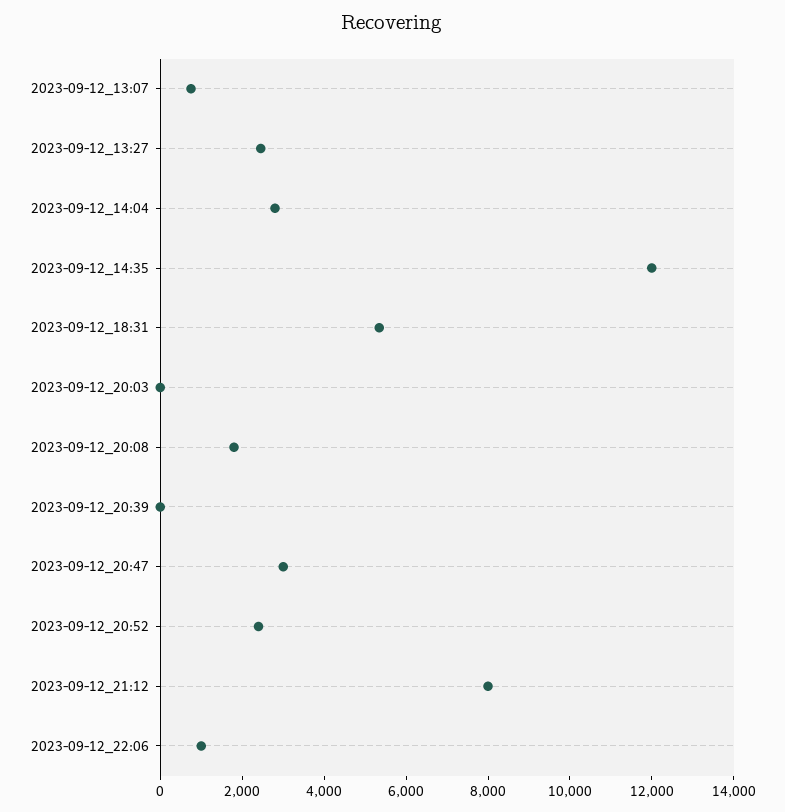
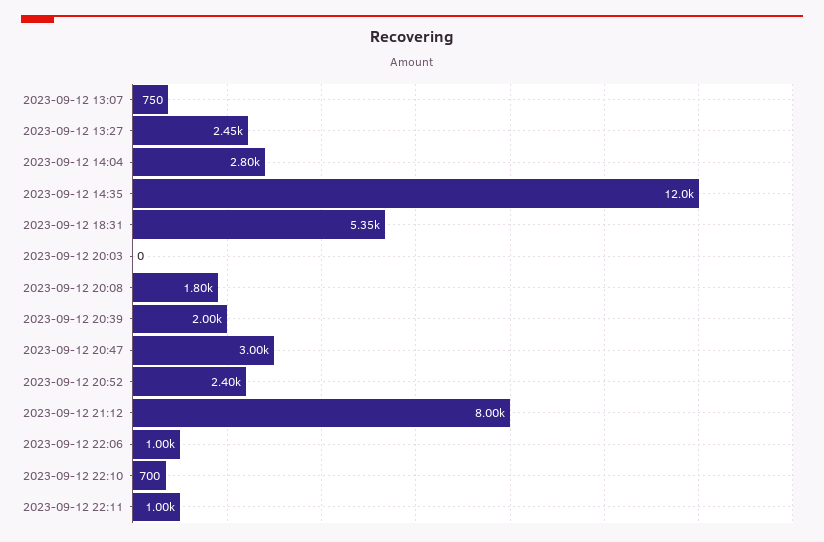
2023-09-12_20:39: 0 -> 2000
2023-09-12 22:10: none -> 700
2023-09-12 22:11: none -> 1000

